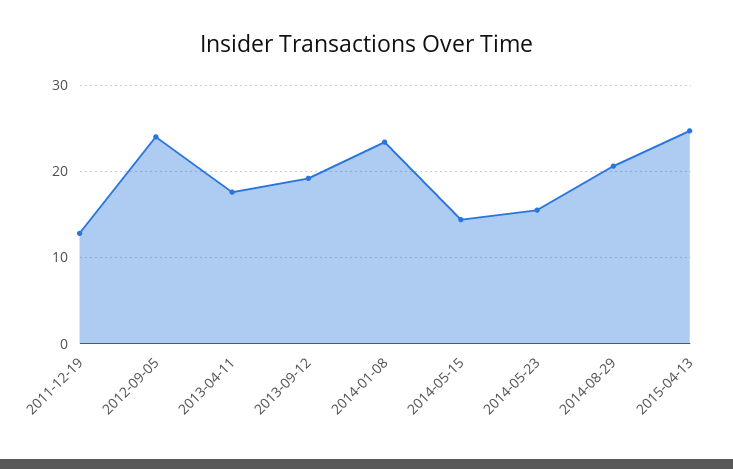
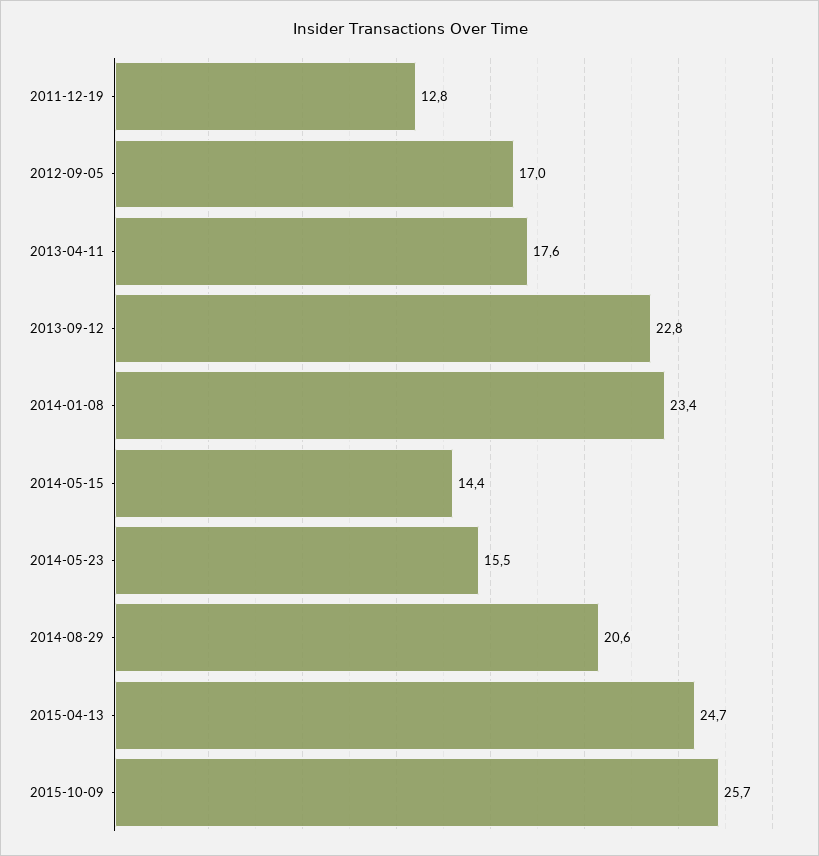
2012-09-05: 24 -> 17
2013-09-12: 19 -> 22.8
2015-10-09: none -> 25.7

